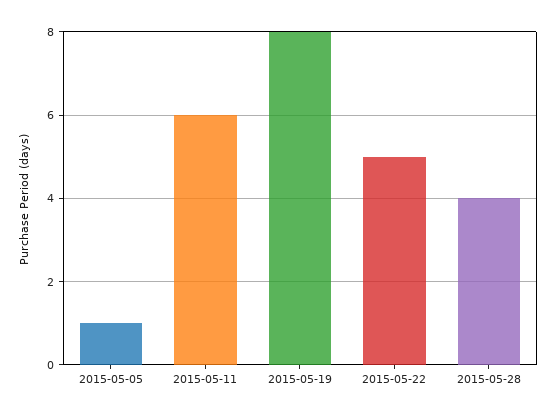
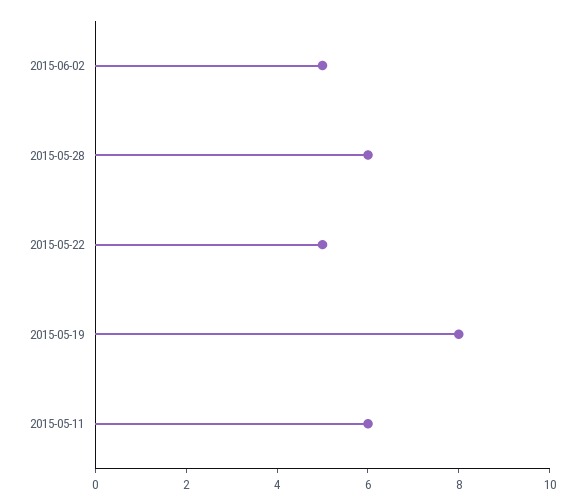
2015-05-05: 1 -> none
2015-05-28: 4 -> 6
2015-06-02: none -> 5

